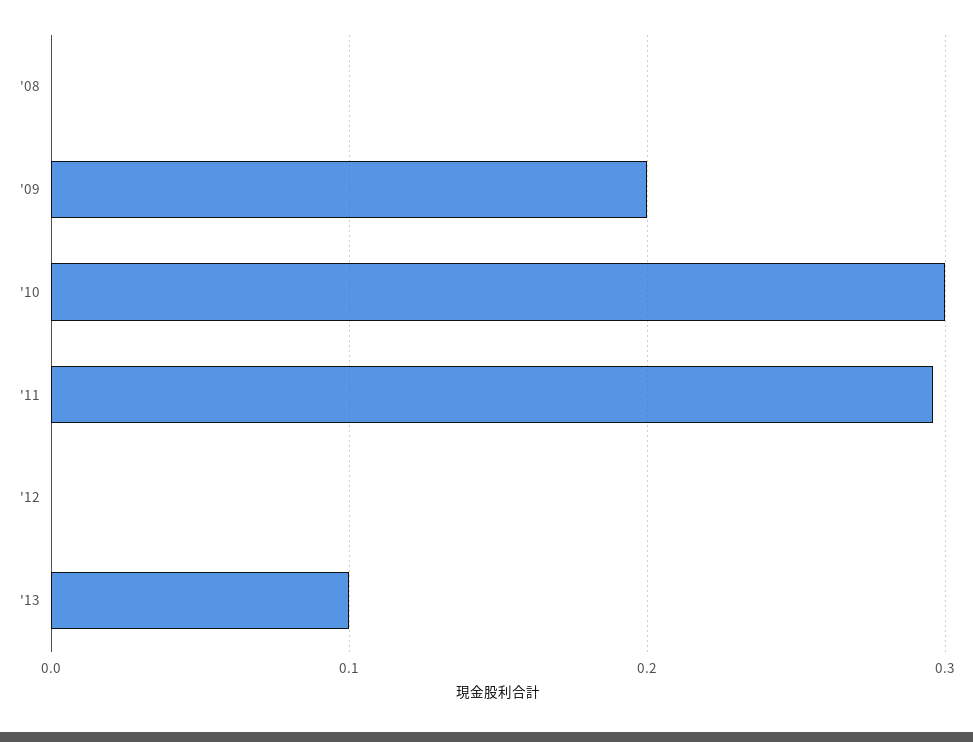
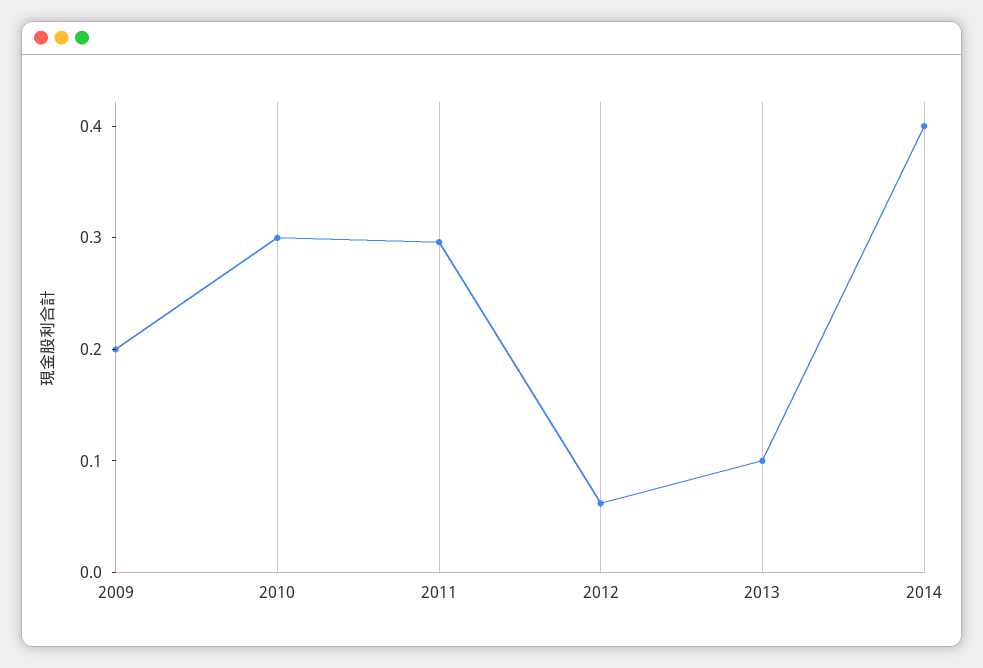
'08: 0 -> none
'12: 0 -> 0.06
2014: none -> 0.4

